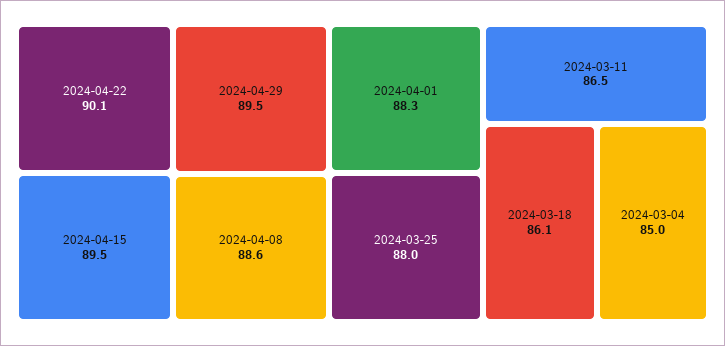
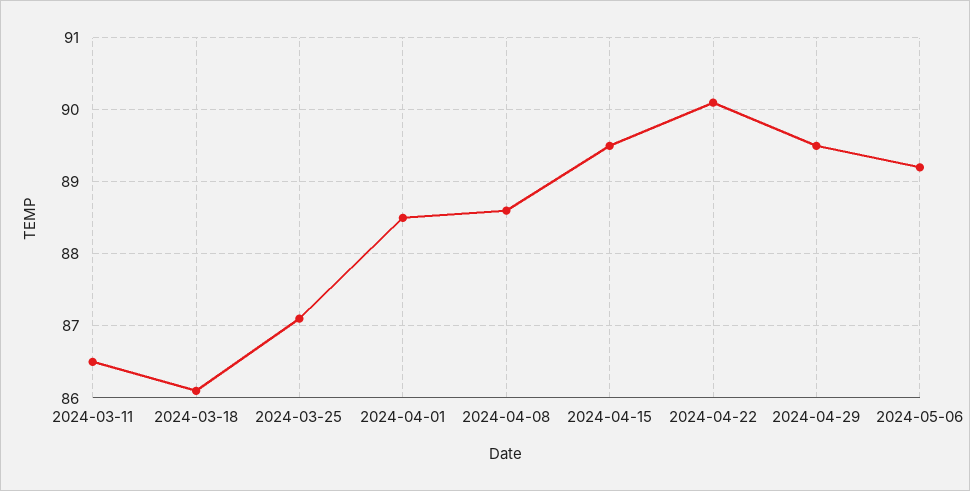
2024-04-01: 88.3 -> 88.5
2024-03-25: 88 -> 87.1
2024-03-04: 85 -> none
2024-05-06: none -> 89.2

